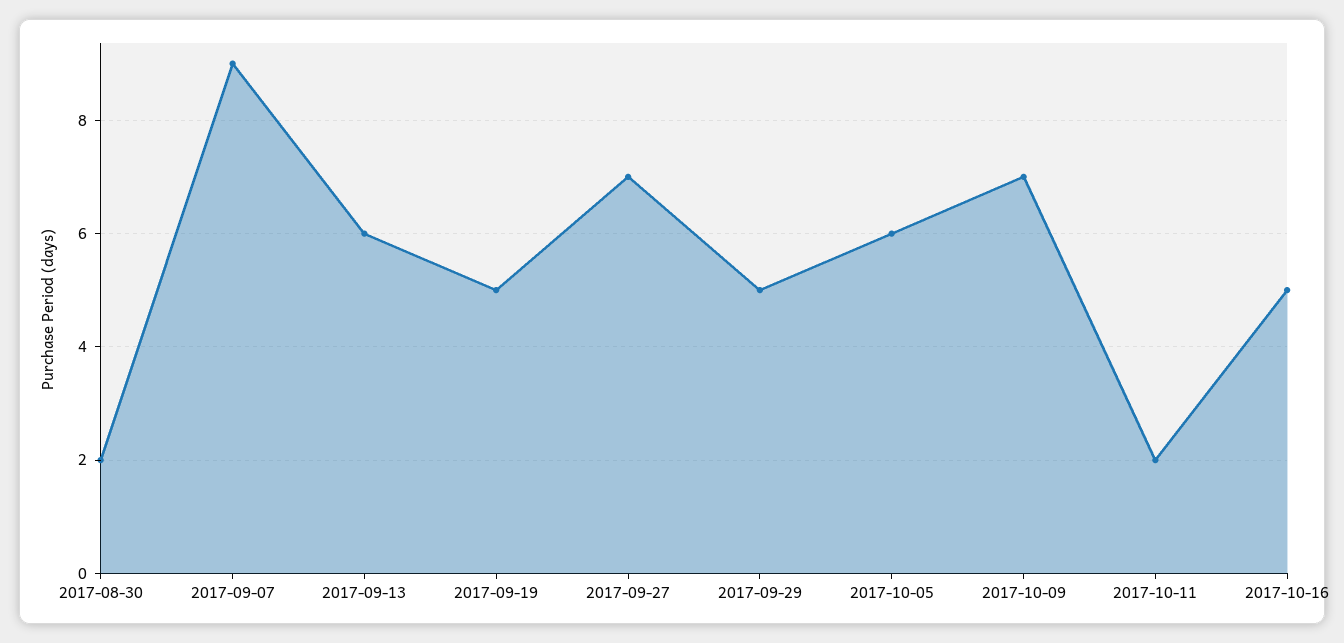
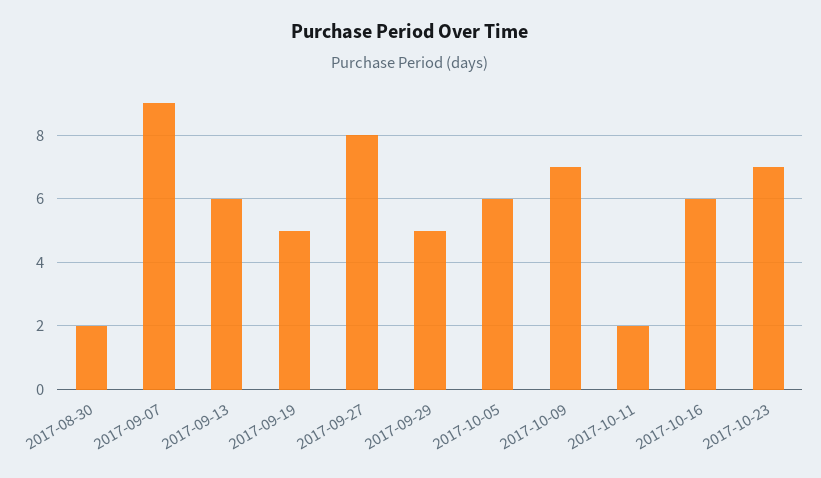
2017-09-27: 7 -> 8
2017-10-16: 5 -> 6
2017-10-23: none -> 7

